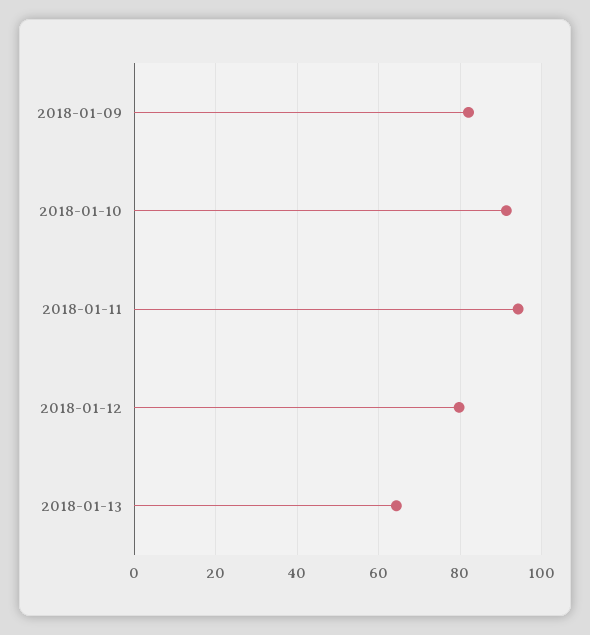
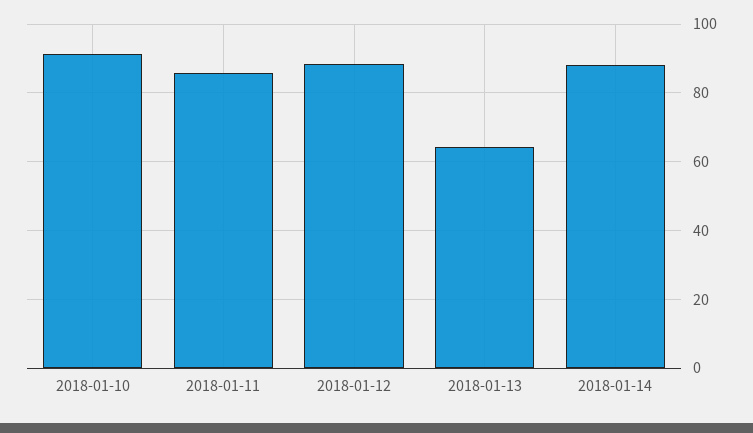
2018-01-09: 82 -> none
2018-01-11: 94 -> 86
2018-01-12: 80 -> 88
2018-01-14: none -> 88

